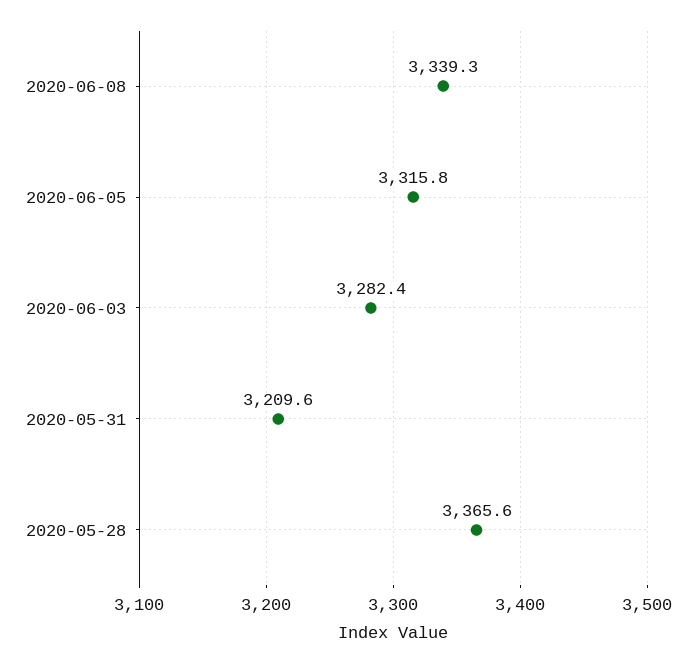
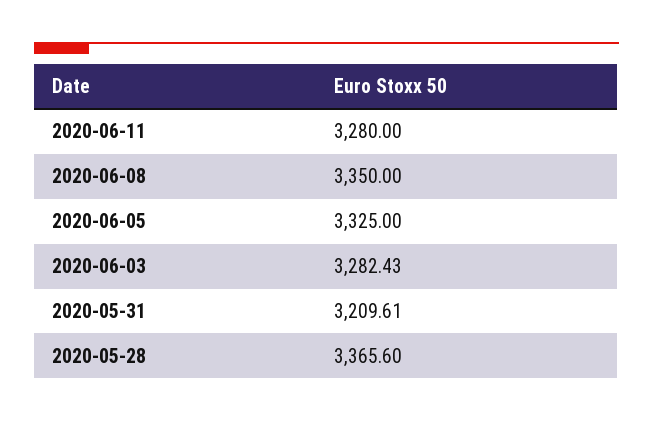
2020-06-08: 3339.3 -> 3350
2020-06-05: 3315.8 -> 3325
2020-06-11: none -> 3280

